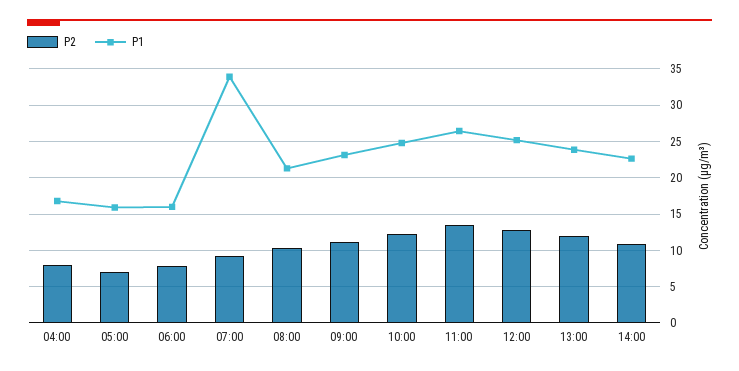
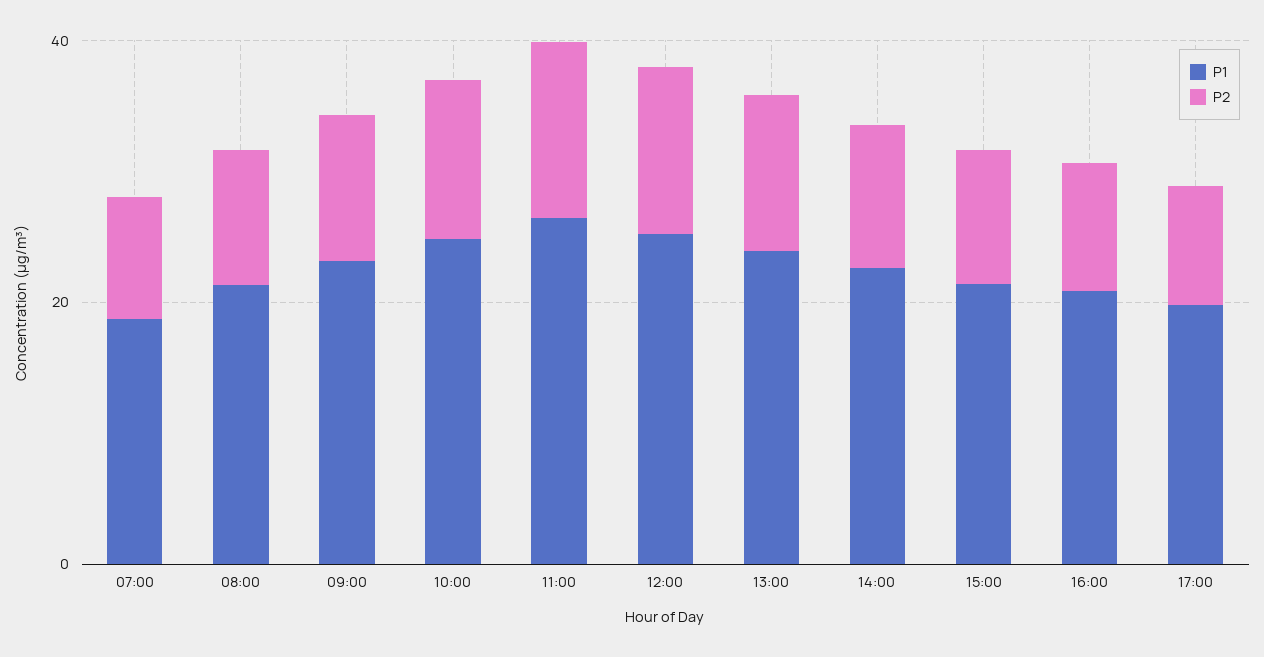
P2, 04:00: 8 -> none
P1, 04:00: 17 -> none
P2, 05:00: 7 -> none
P1, 05:00: 16 -> none
P2, 06:00: 8 -> none
P1, 06:00: 16 -> none
P1, 07:00: 34 -> 20
P1, 15:00: none -> 20
P2, 15:00: none -> 10
P1, 16:00: none -> 20
P2, 16:00: none -> 10
P1, 17:00: none -> 20
P2, 17:00: none -> 10

